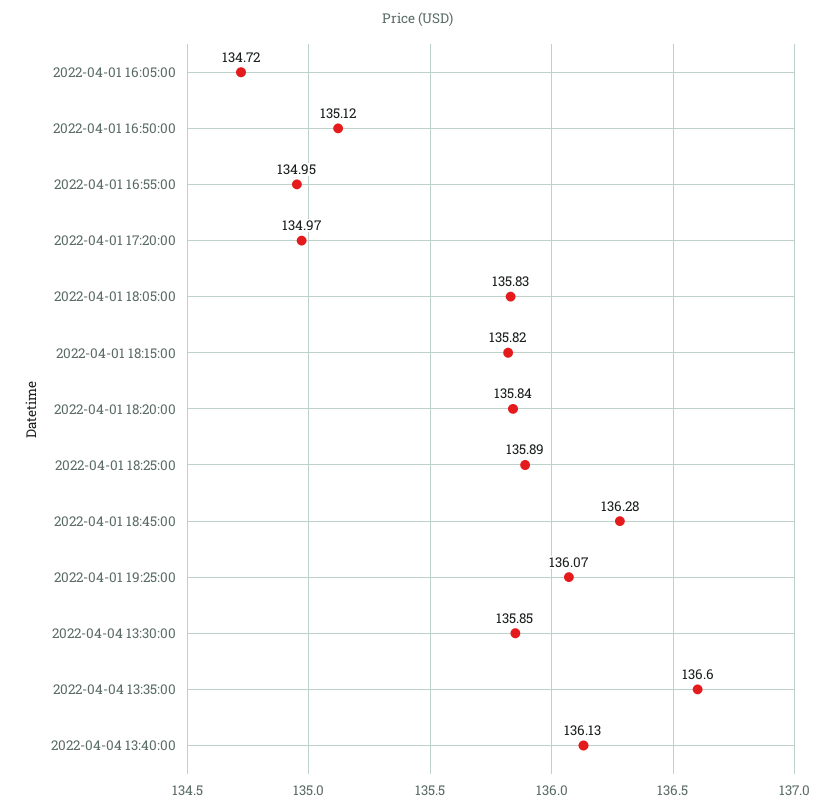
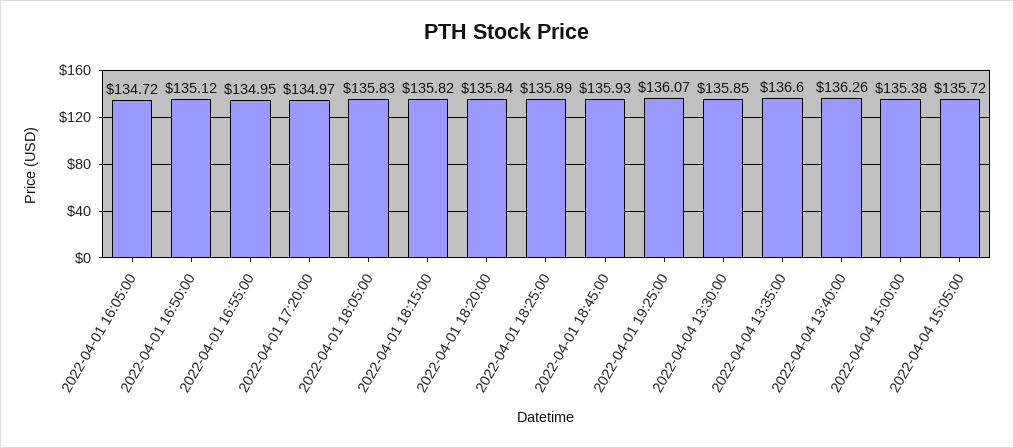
2022-04-01 18:45:00: 136.28 -> 135.93
2022-04-04 13:40:00: 136.13 -> 136.26
2022-04-04 15:00:00: none -> 135.38
2022-04-04 15:05:00: none -> 135.72

